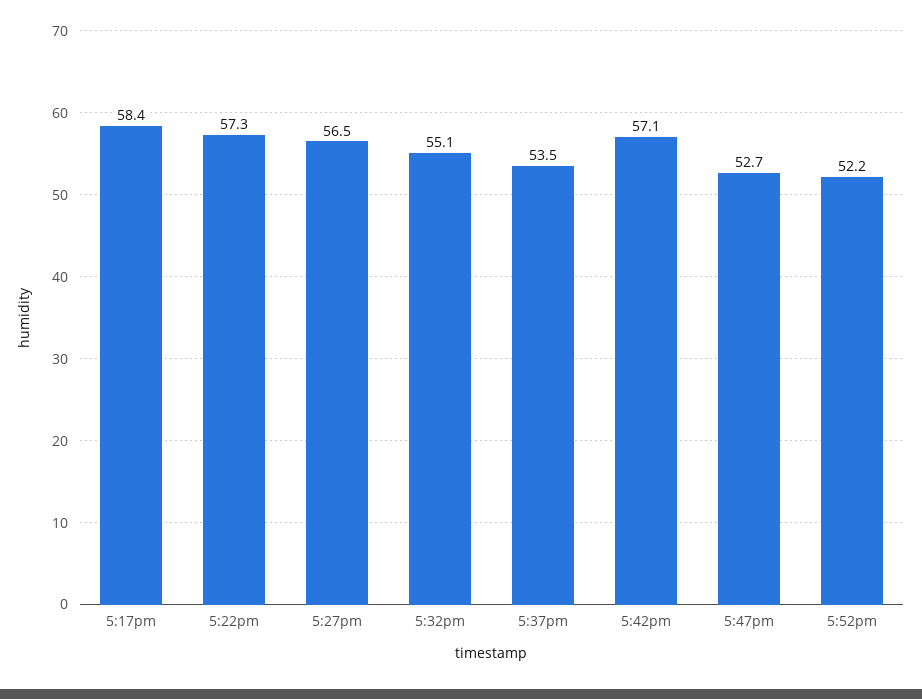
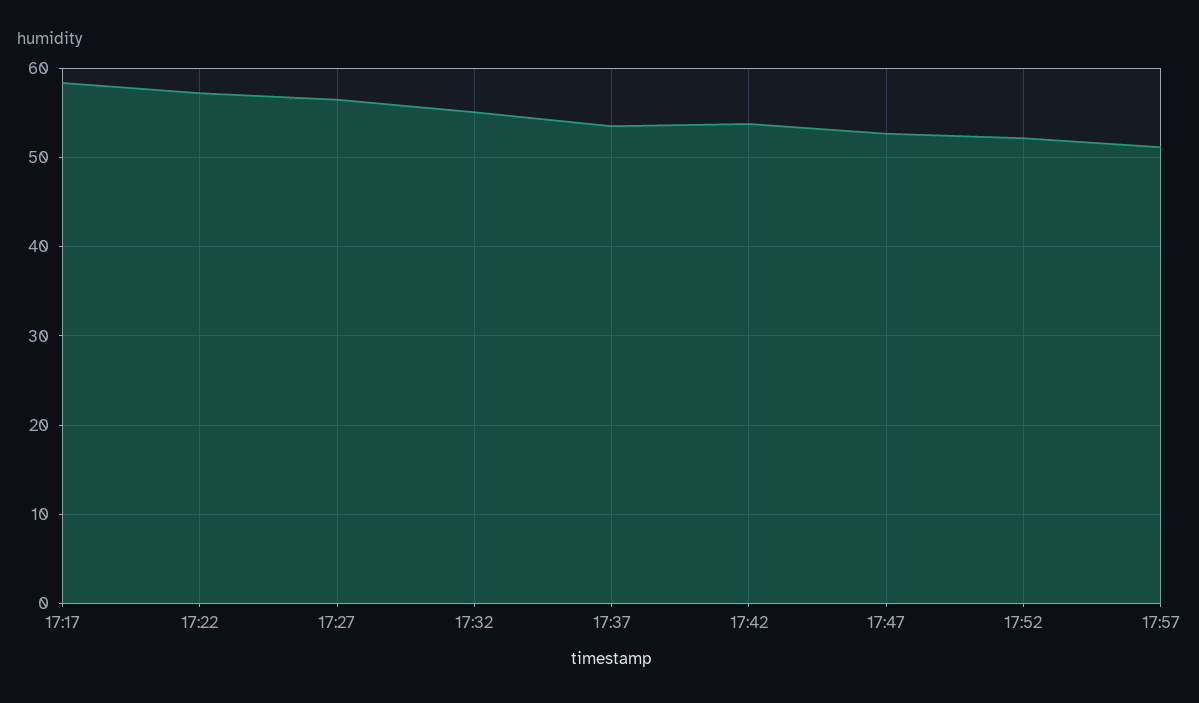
5:42pm: 57.1 -> 54
17:57: none -> 51

